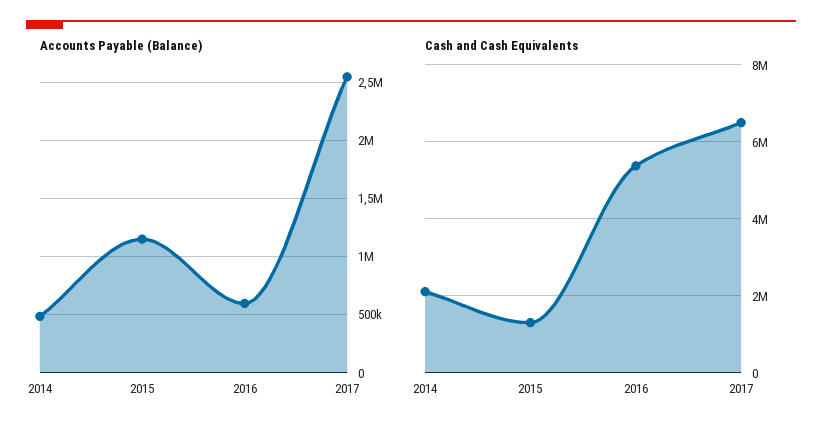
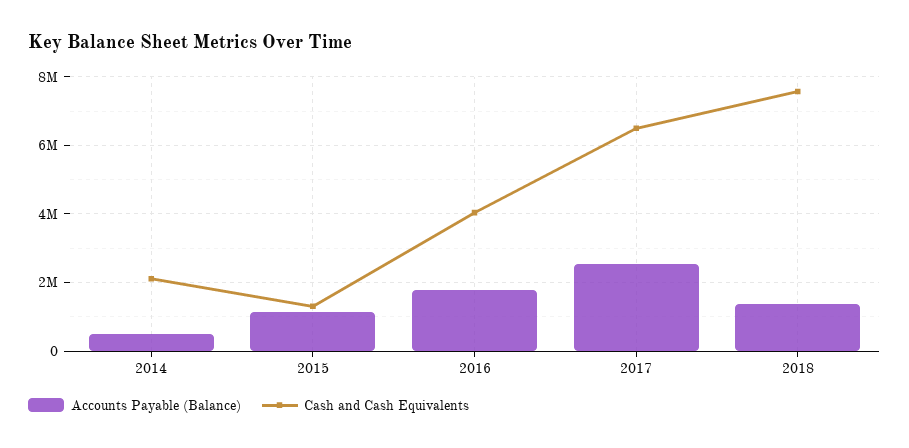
Accounts Payable (Balance), 2016: 600000 -> 1800000
Cash and Cash Equivalents, 2016: 5400000 -> 4000000
Accounts Payable (Balance), 2018: none -> 1400000
Cash and Cash Equivalents, 2018: none -> 7600000

